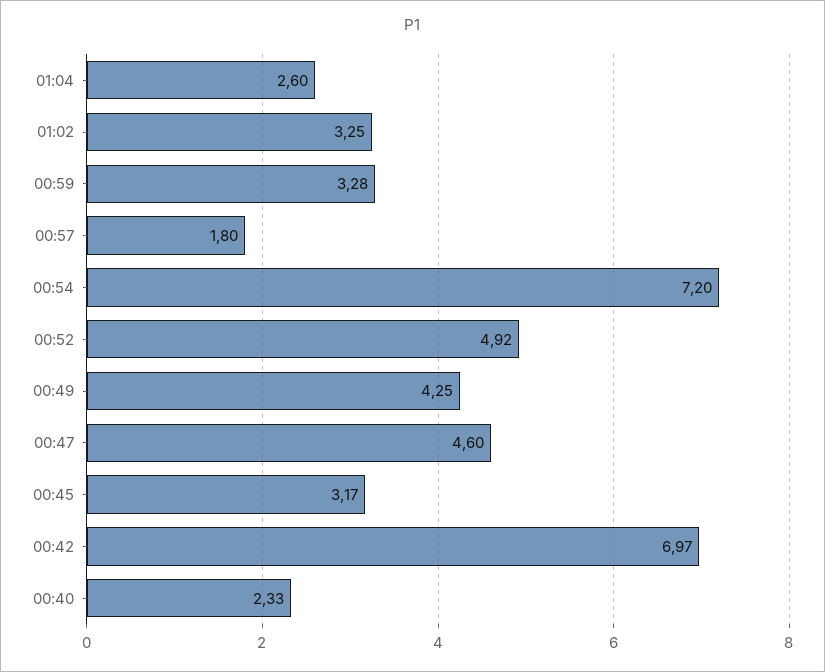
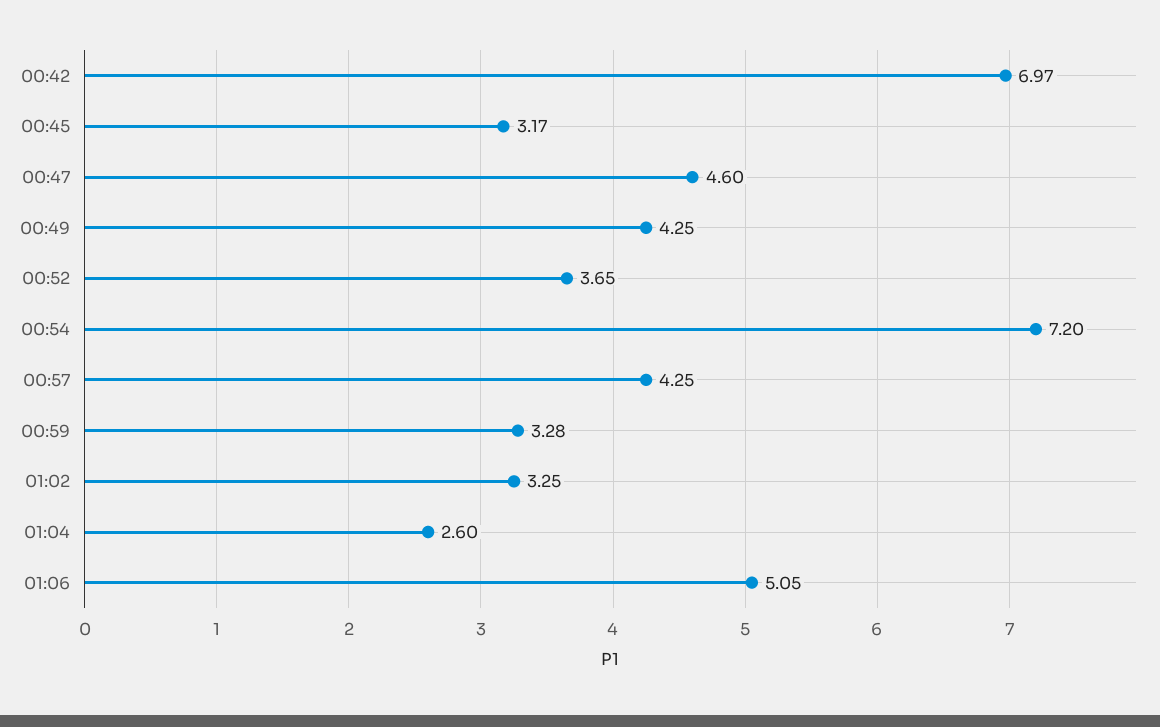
00:57: 1.8 -> 4.25
00:52: 4.92 -> 3.65
00:40: 2.33 -> none
01:06: none -> 5.05

